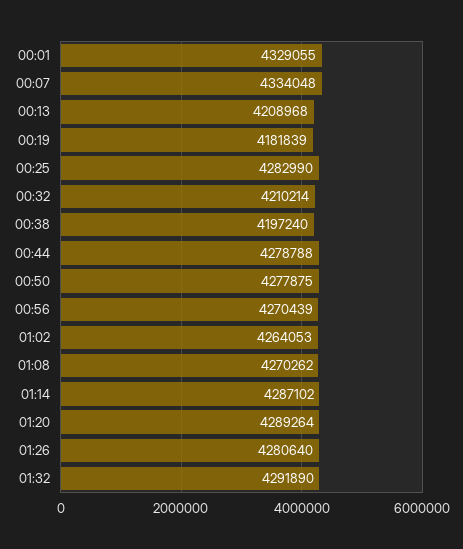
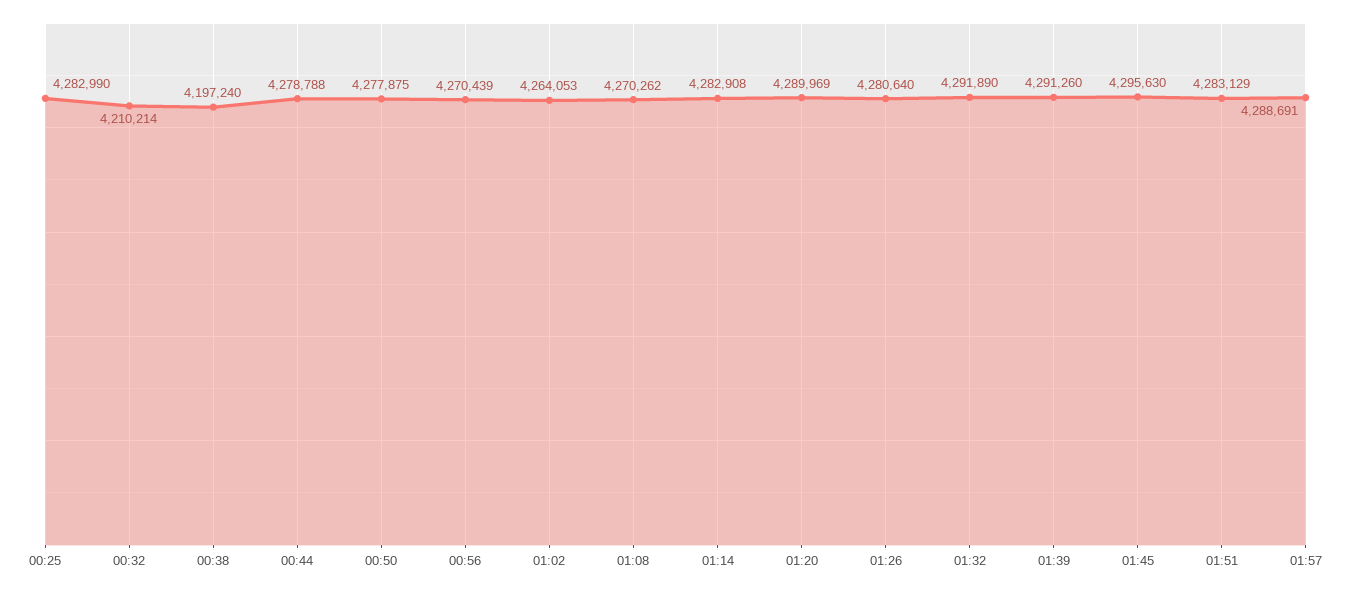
00:01: 4329055 -> none
00:07: 4334048 -> none
00:13: 4208968 -> none
00:19: 4181839 -> none
01:14: 4287102 -> 4282908
01:20: 4289264 -> 4289969
01:39: none -> 4291260
01:45: none -> 4295630
01:51: none -> 4283129
01:57: none -> 4288691

